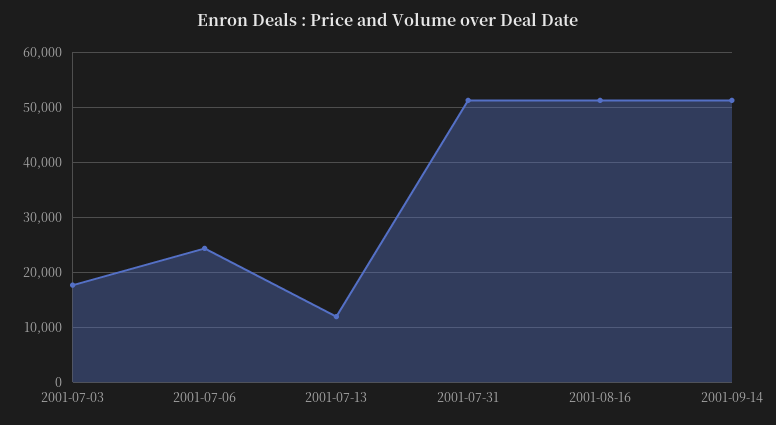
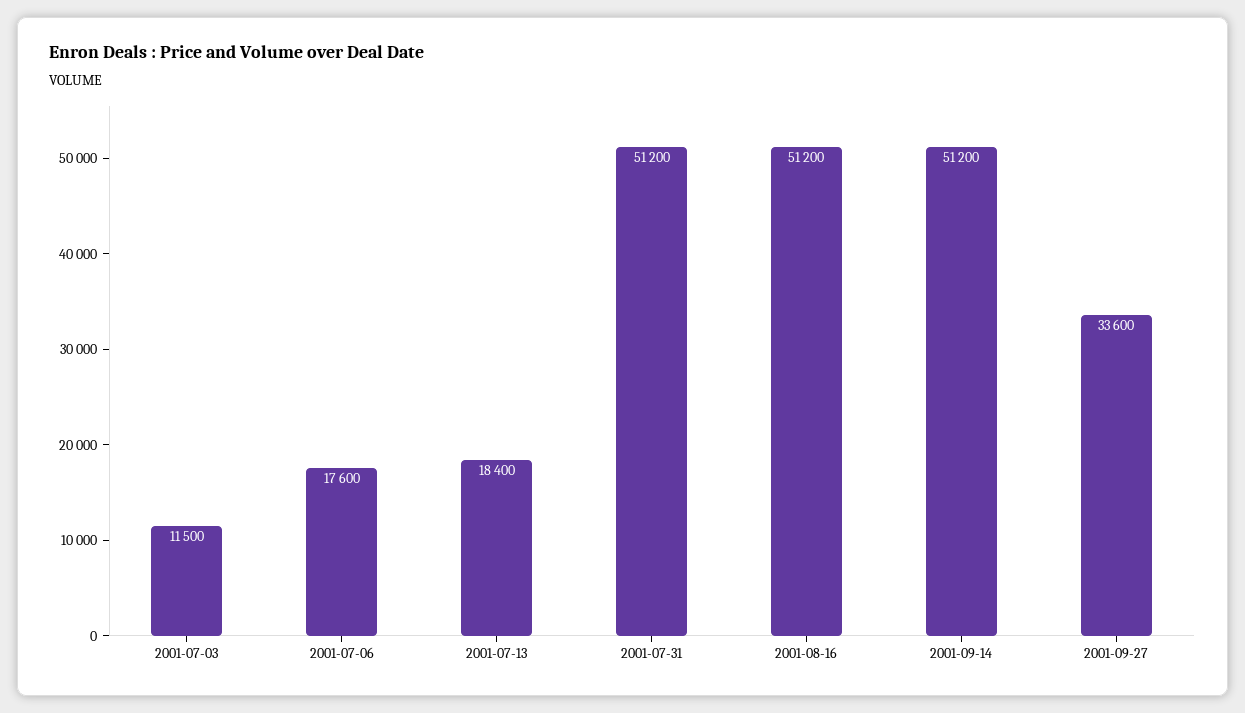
2001-07-03: 18000 -> 11500
2001-07-06: 24000 -> 17600
2001-07-13: 12000 -> 18400
2001-09-27: none -> 33600

